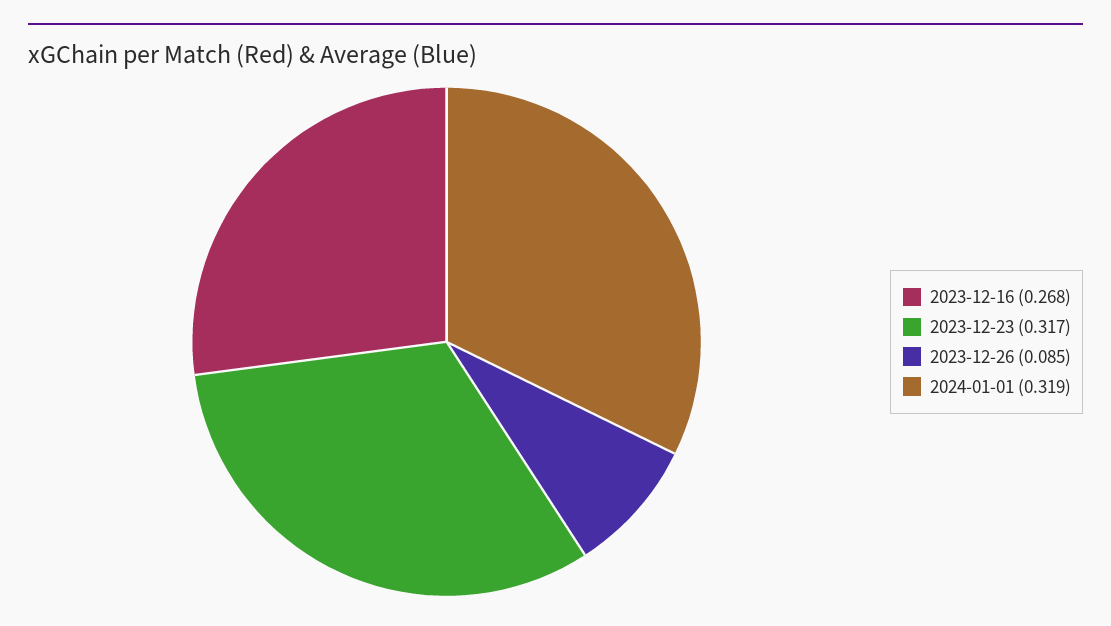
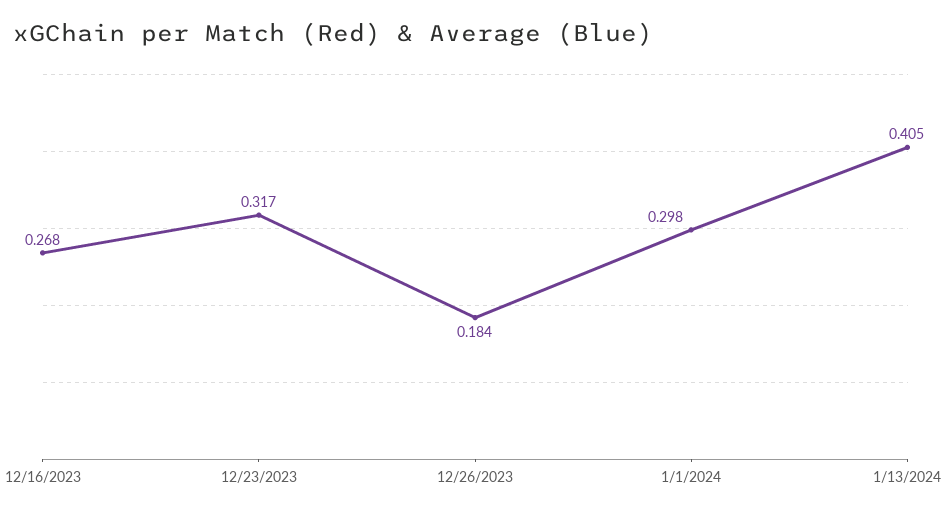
2023-12-26: 0.085 -> 0.184
2024-01-01: 0.319 -> 0.298
1/13/2024: none -> 0.405

